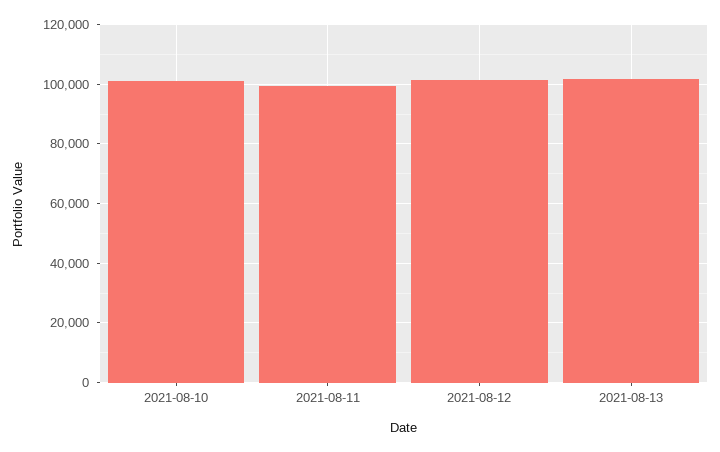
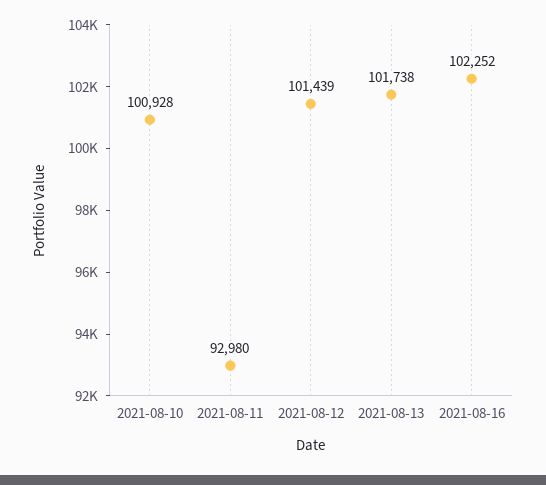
2021-08-11: 100000 -> 92980
2021-08-16: none -> 102252

